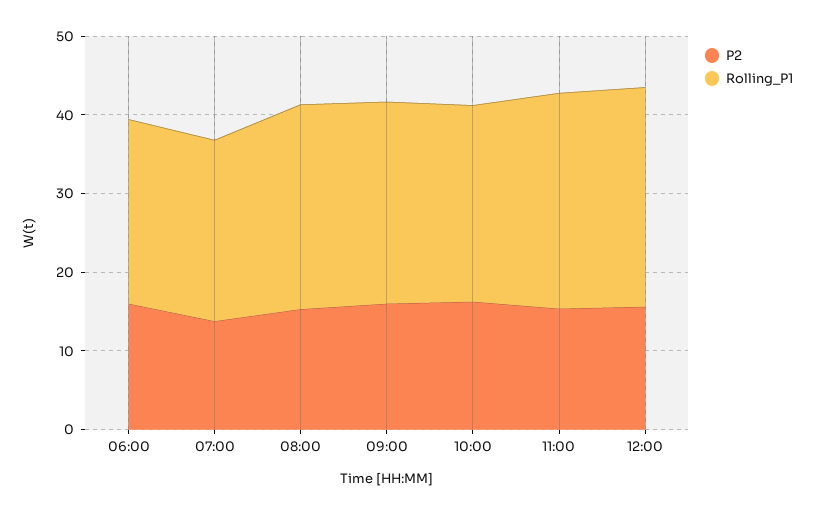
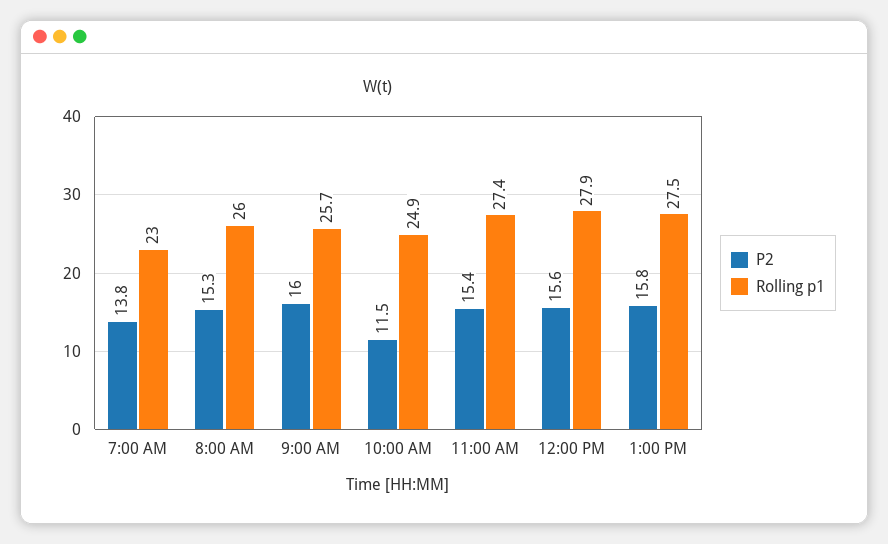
P2, 06:00: 16 -> none
Rolling_P1, 06:00: 24 -> none
P2, 10:00: 16 -> 11.5
P2, 1:00 PM: none -> 15.8
Rolling_P1, 1:00 PM: none -> 27.5

